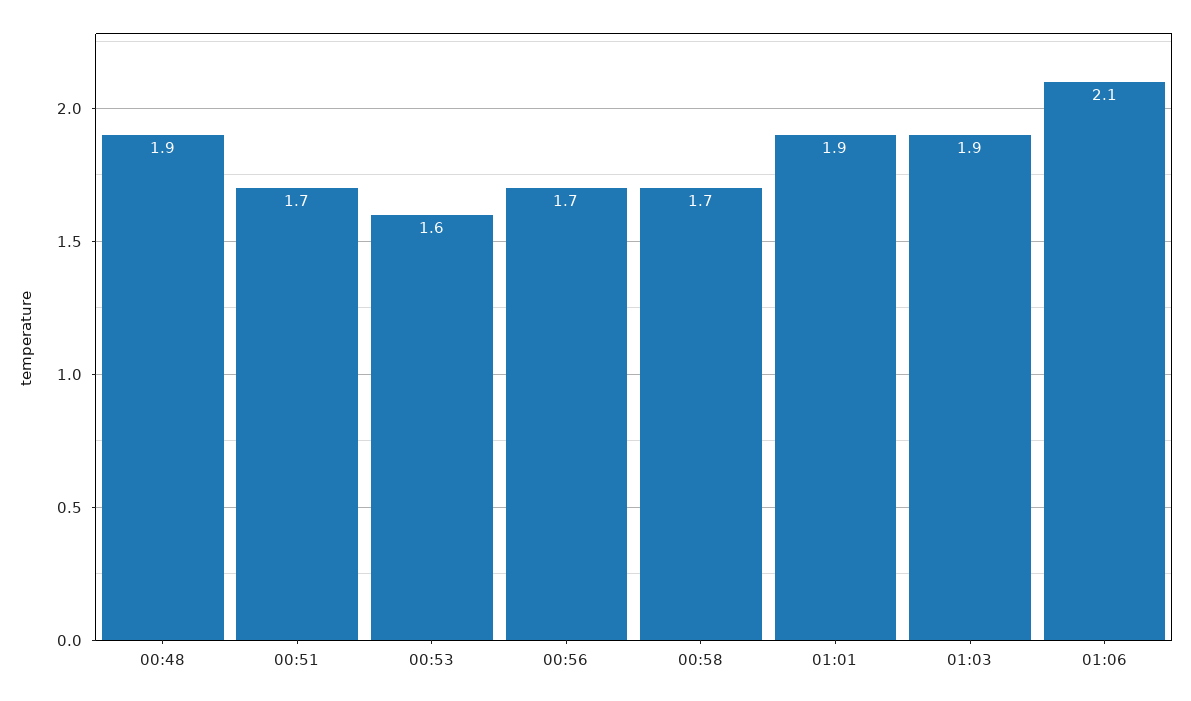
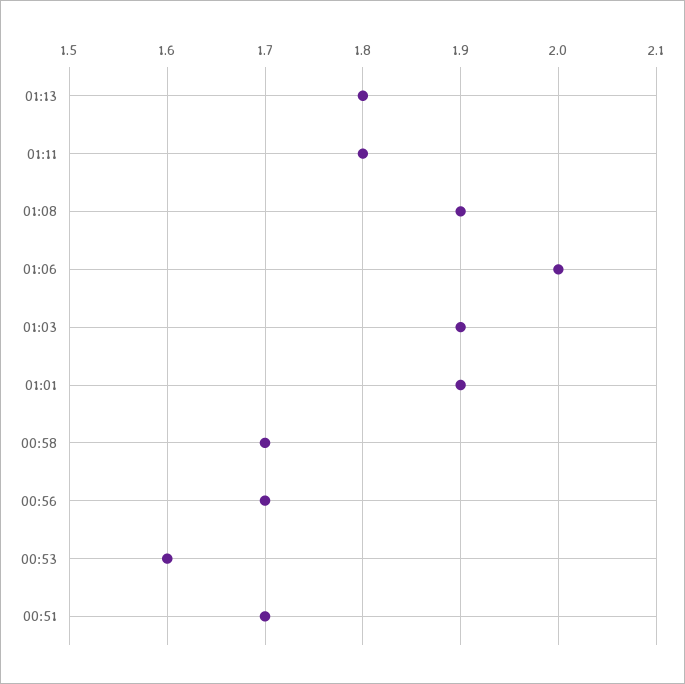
00:48: 1.9 -> none
01:06: 2.1 -> 2
01:13: none -> 1.8
01:11: none -> 1.8
01:08: none -> 1.9

